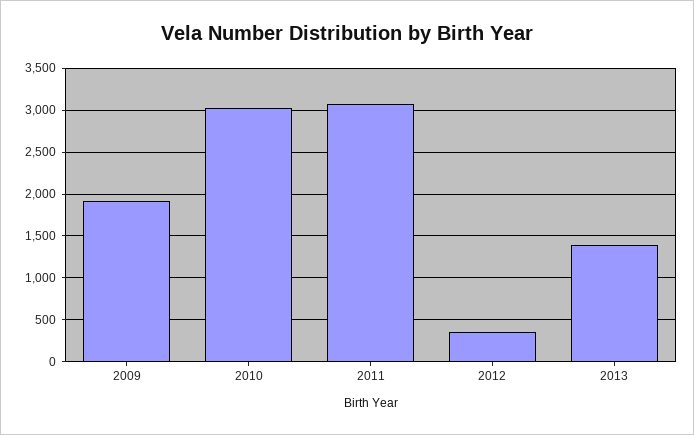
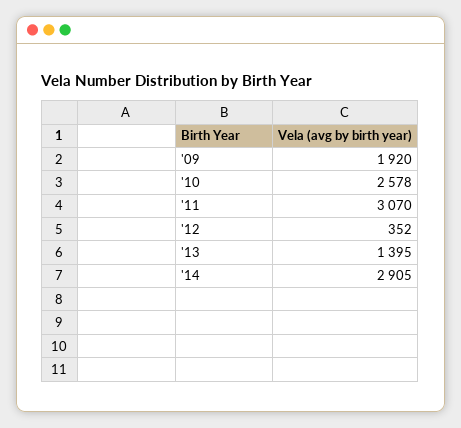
2010: 3000 -> 2578
'14: none -> 2905

